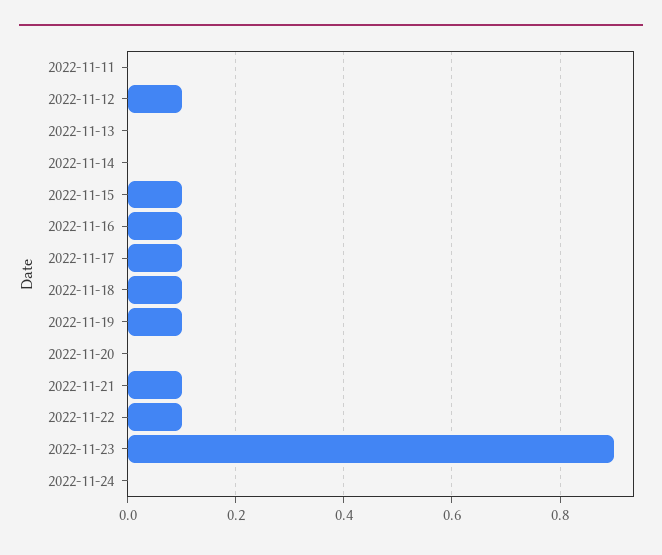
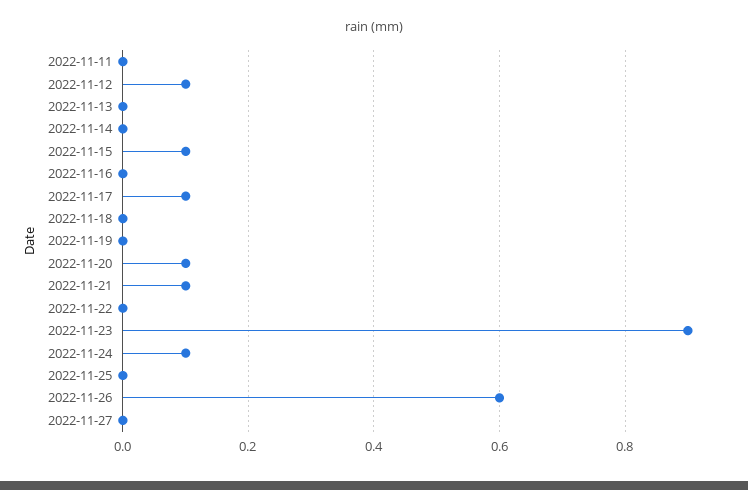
2022-11-16: 0.1 -> 0
2022-11-18: 0.1 -> 0
2022-11-19: 0.1 -> 0
2022-11-20: 0 -> 0.1
2022-11-22: 0.1 -> 0
2022-11-24: 0 -> 0.1
2022-11-25: none -> 0
2022-11-26: none -> 0.6
2022-11-27: none -> 0

